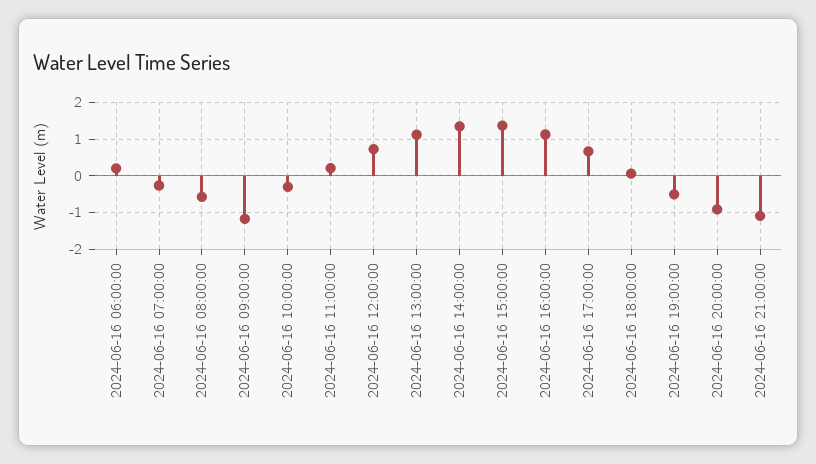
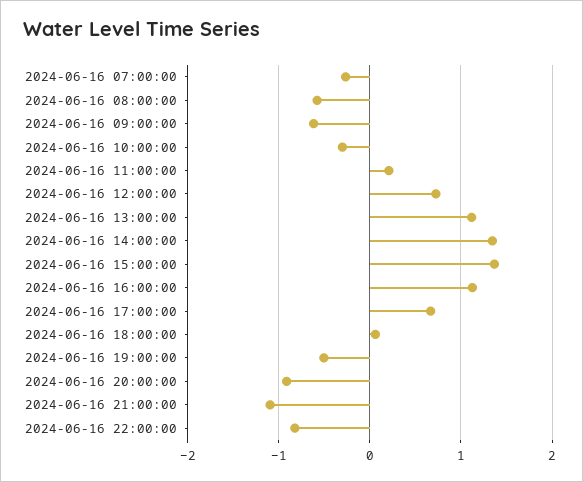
2024-06-16 06:00:00: 0.2 -> none
2024-06-16 09:00:00: -1.2 -> -0.6
2024-06-16 22:00:00: none -> -0.8

